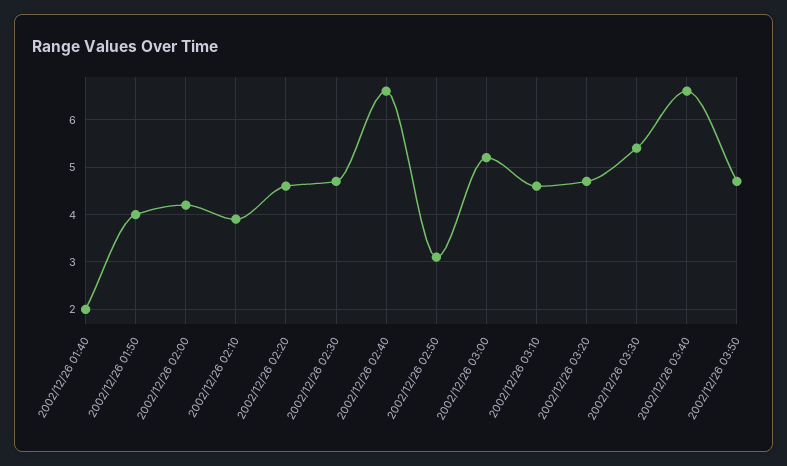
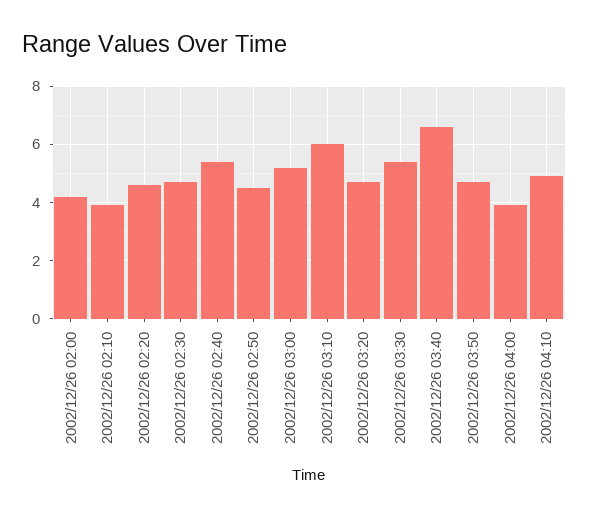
2002/12/26 01:40: 2 -> none
2002/12/26 01:50: 4 -> none
2002/12/26 02:40: 6.5 -> 5.5
2002/12/26 02:50: 3 -> 4.5
2002/12/26 03:10: 4.5 -> 6
2002/12/26 04:00: none -> 4
2002/12/26 04:10: none -> 5

